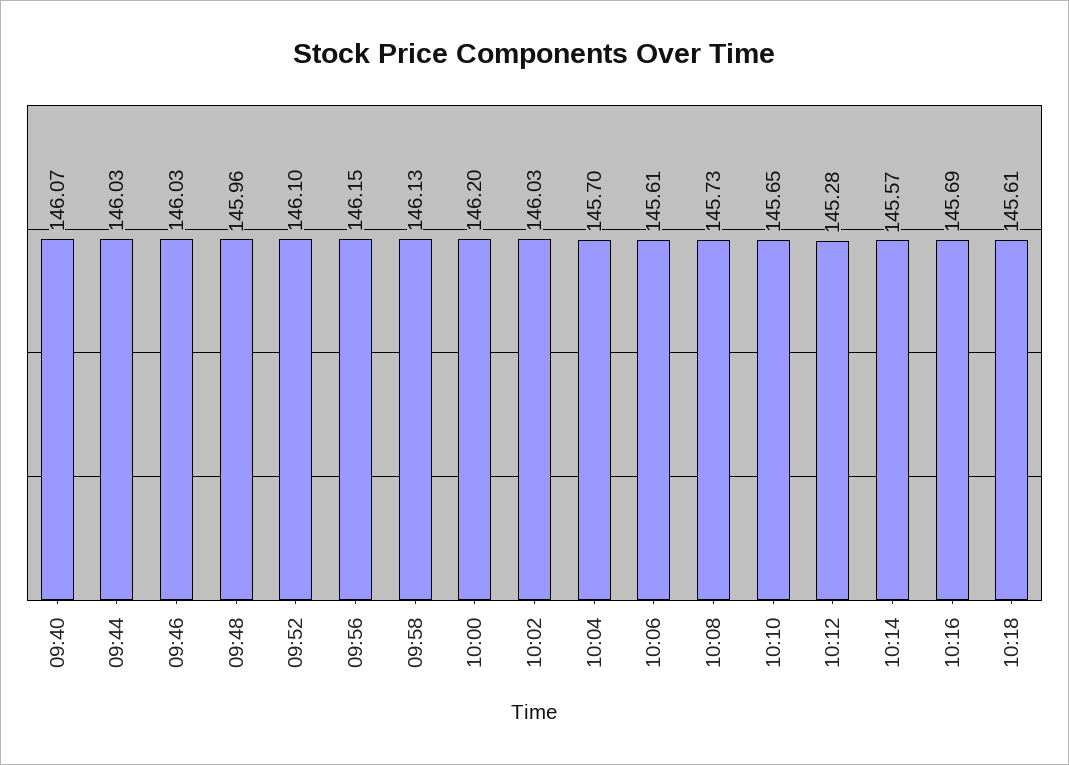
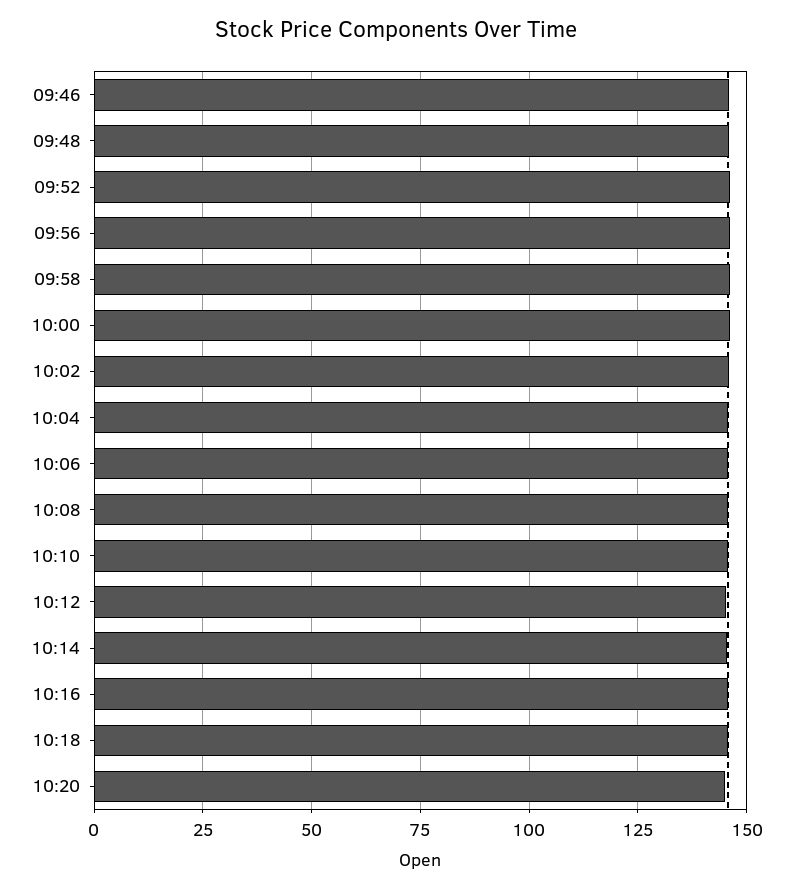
09:40: 146.07 -> none
09:44: 146.03 -> none
10:20: none -> 145

